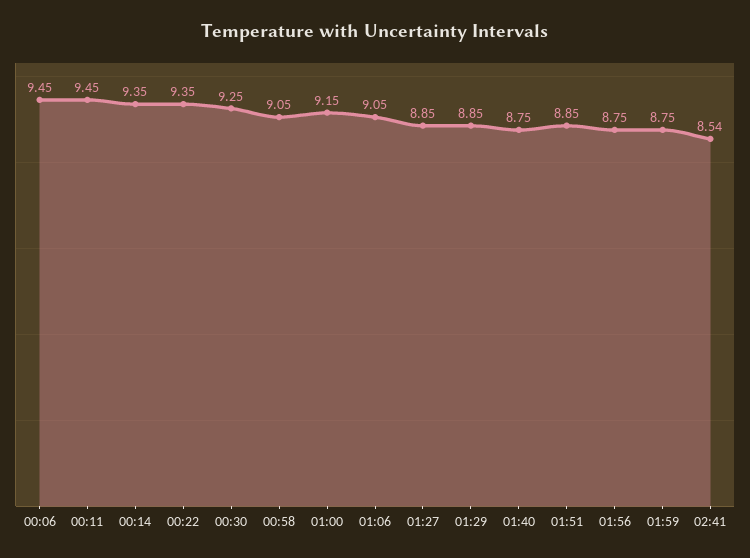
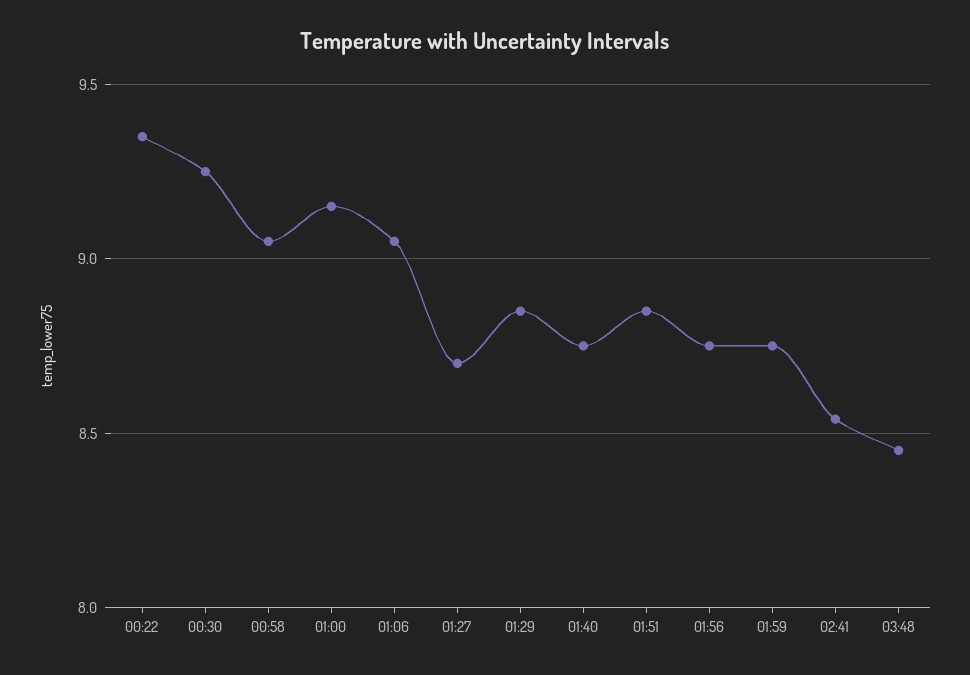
00:06: 9.45 -> none
00:11: 9.45 -> none
00:14: 9.35 -> none
01:27: 8.85 -> 8.7
03:48: none -> 8.45

